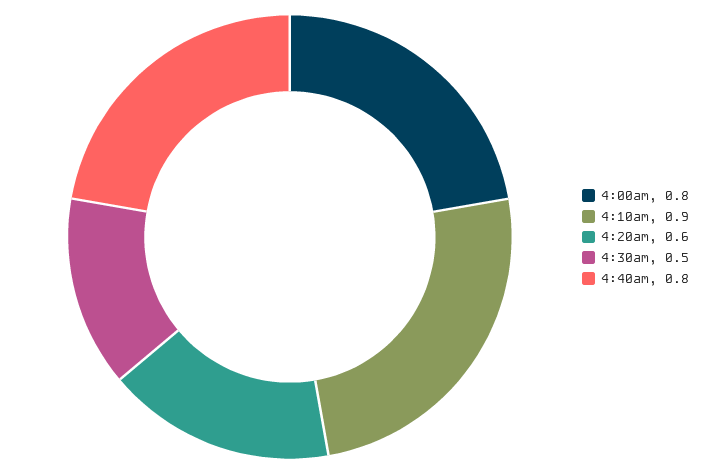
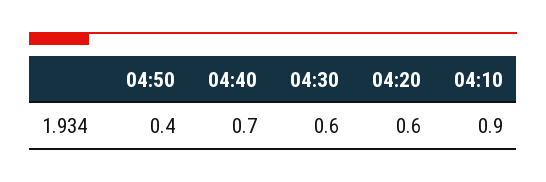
4:00am: 0.8 -> none
4:30am: 0.5 -> 0.6
4:40am: 0.8 -> 0.7
04:50: none -> 0.4

